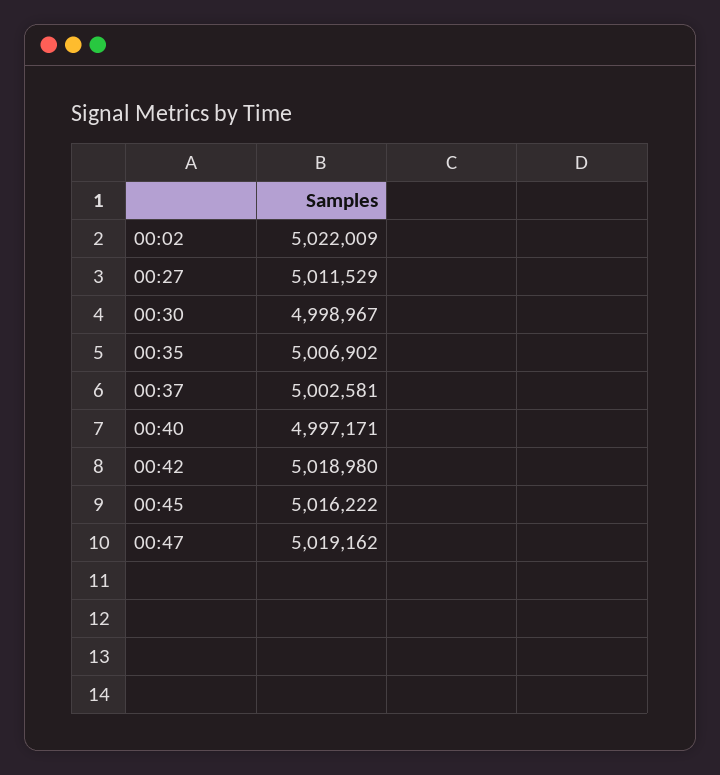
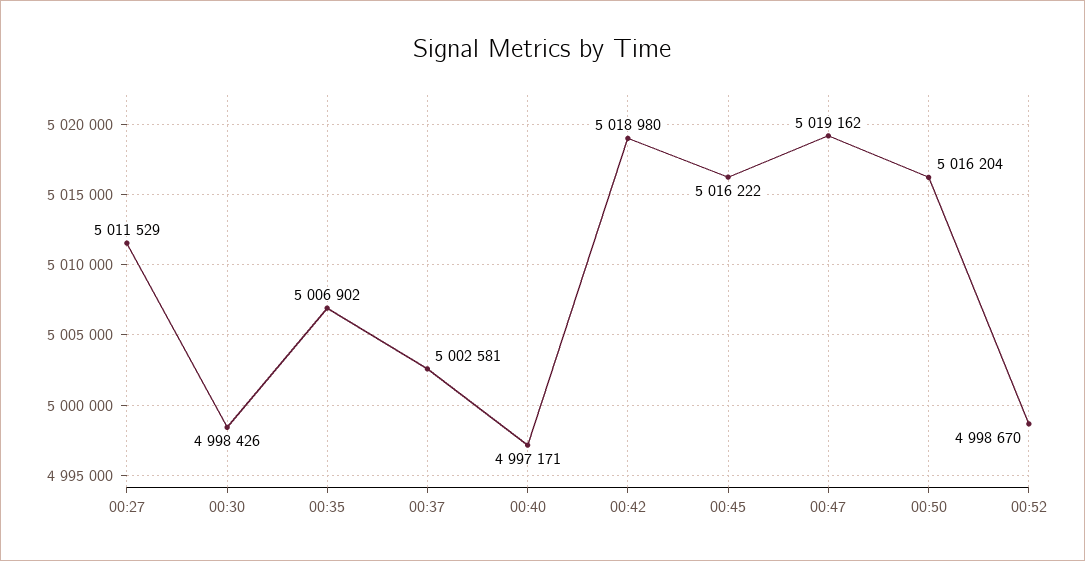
00:02: 5022009 -> none
00:30: 4998967 -> 4998426
00:50: none -> 5016204
00:52: none -> 4998670

